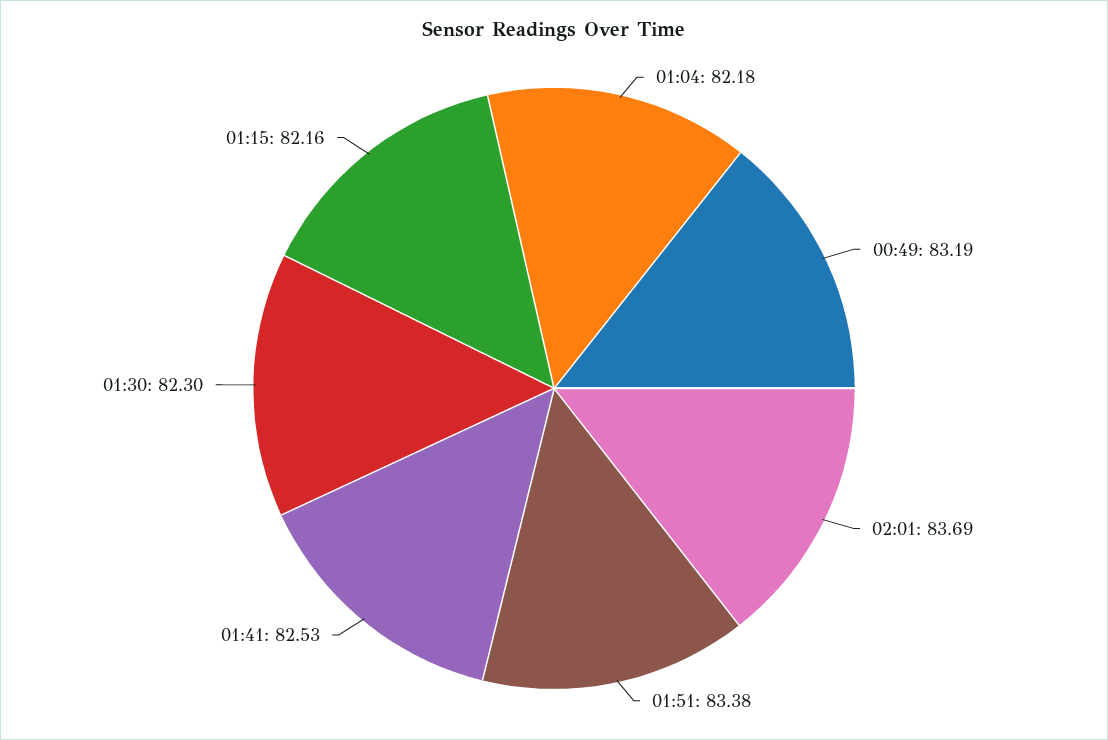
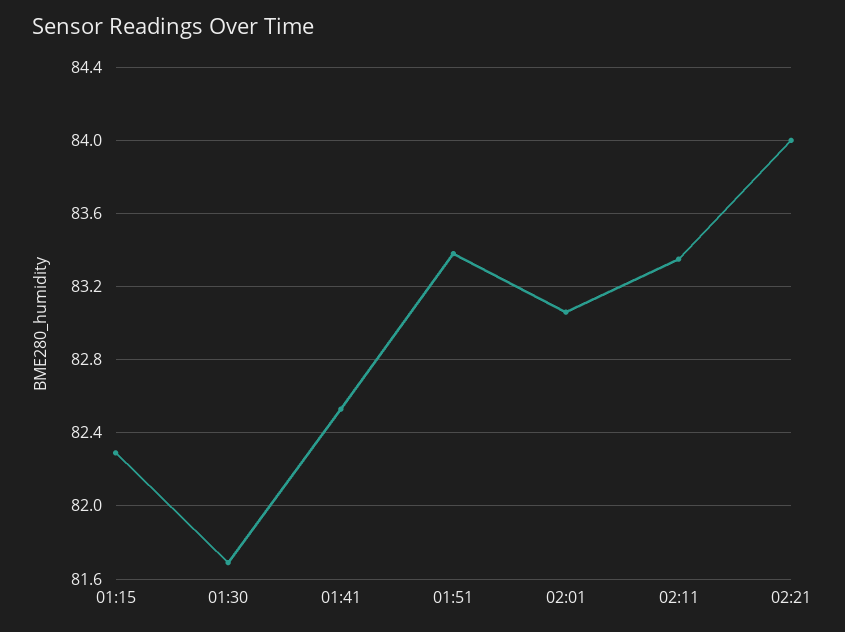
01:04: 82.18 -> none
00:49: 83.19 -> none
02:01: 83.69 -> 83.05
01:30: 82.3 -> 81.7
01:15: 82.16 -> 82.3
02:11: none -> 83.35
02:21: none -> 84

